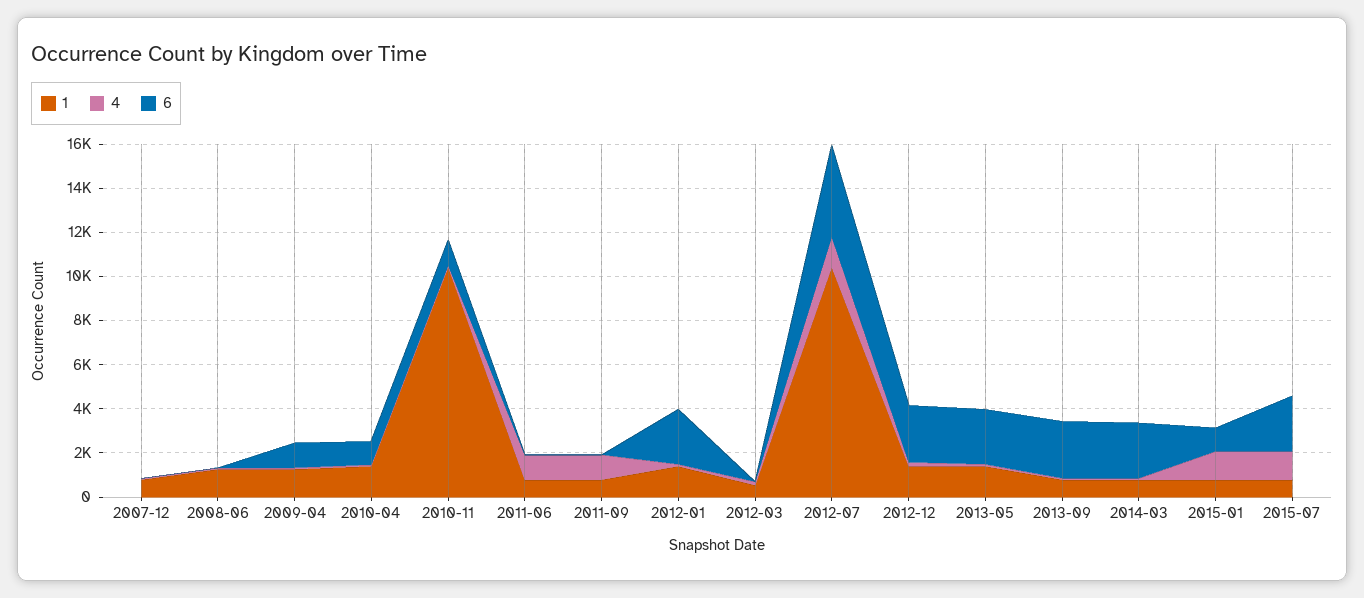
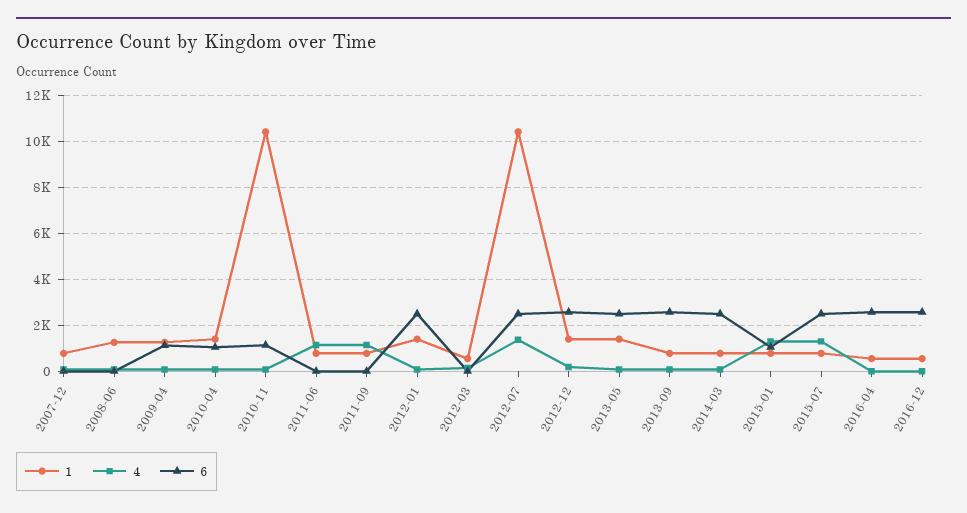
6, 2012-07: 4000 -> 2500
1, 2016-04: none -> 500
4, 2016-04: none -> 0
6, 2016-04: none -> 2500
1, 2016-12: none -> 500
4, 2016-12: none -> 0
6, 2016-12: none -> 2500

